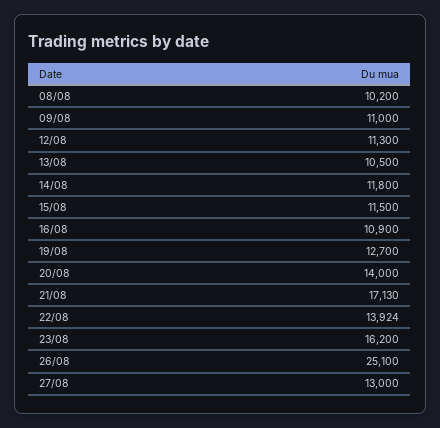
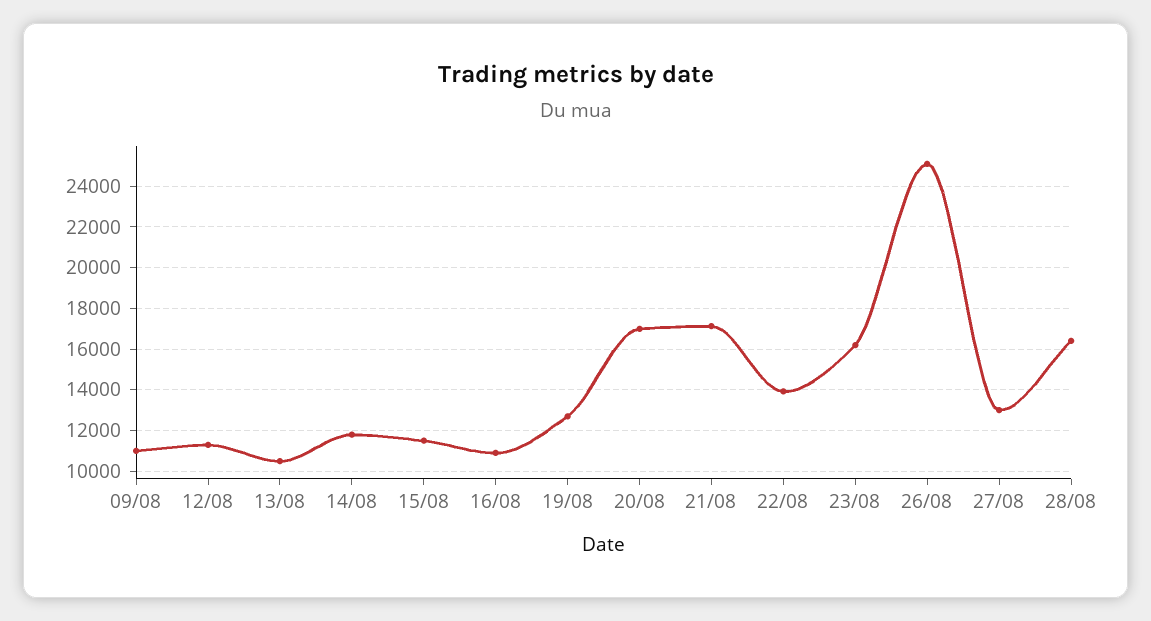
08/08: 10200 -> none
20/08: 14000 -> 17000
28/08: none -> 16500

